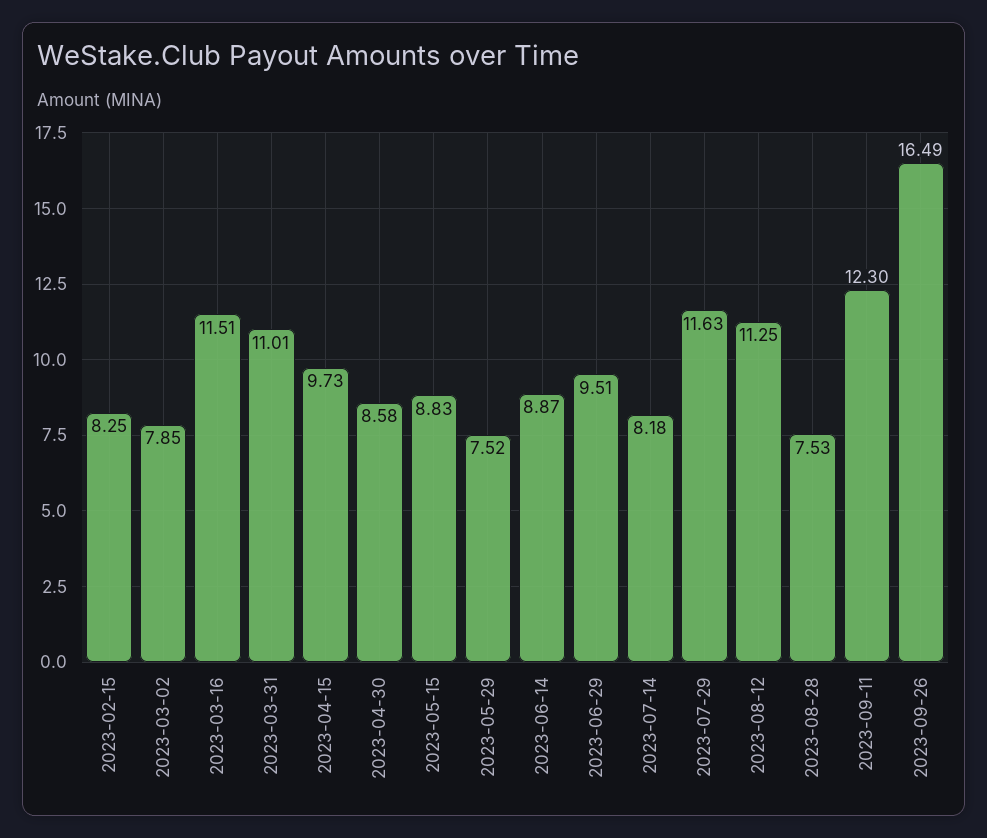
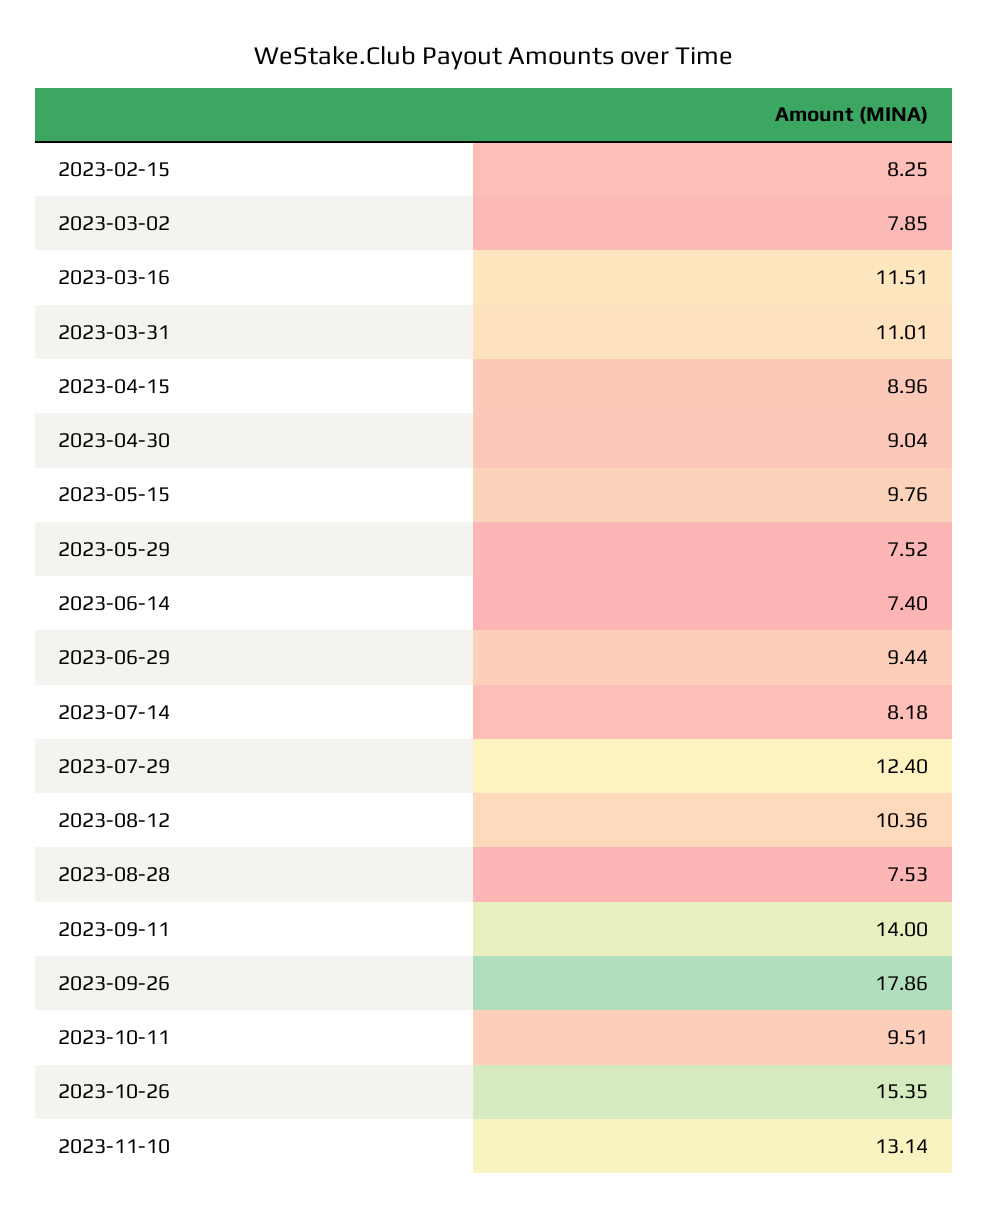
2023-04-15: 9.73 -> 8.96
2023-04-30: 8.58 -> 9.04
2023-05-15: 8.83 -> 9.76
2023-06-14: 8.87 -> 7.4
2023-06-29: 9.51 -> 9.44
2023-07-29: 11.63 -> 12.4
2023-08-12: 11.25 -> 10.36
2023-09-11: 12.3 -> 14
2023-09-26: 16.49 -> 17.86
2023-10-11: none -> 9.51
2023-10-26: none -> 15.35
2023-11-10: none -> 13.14

